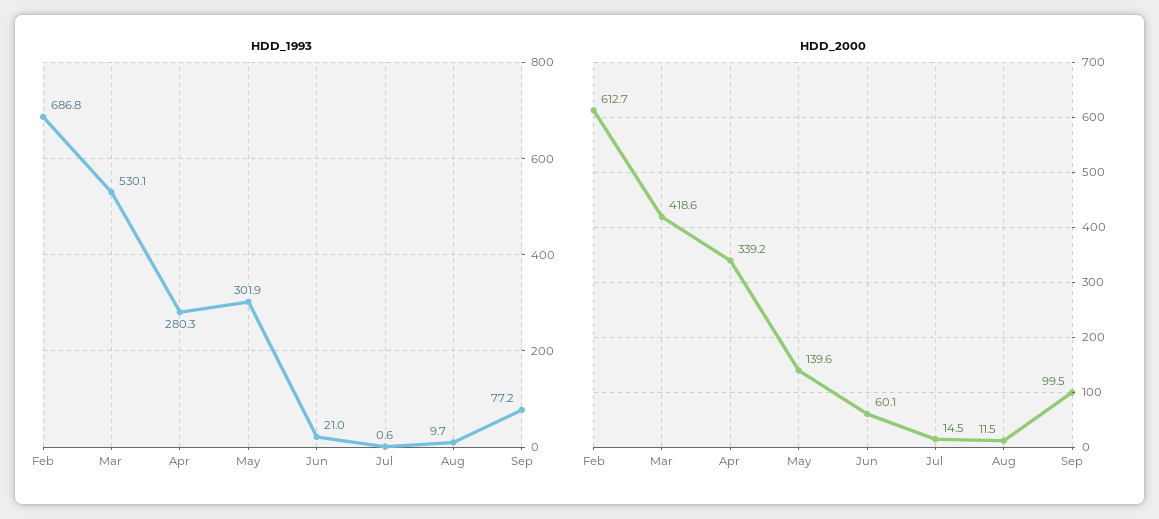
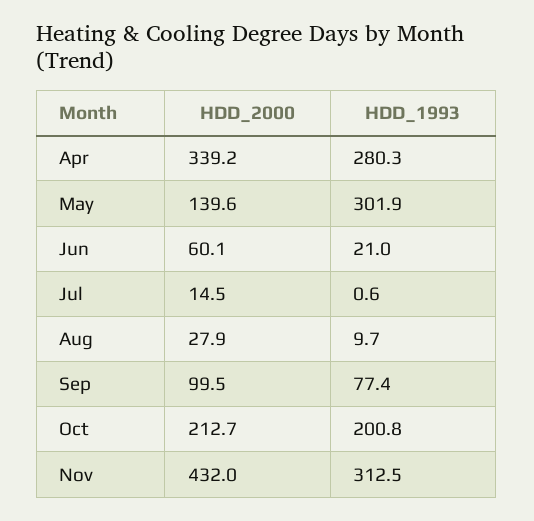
HDD_1993, Feb: 686.8 -> none
HDD_1993, Mar: 530.1 -> none
HDD_1993, Sep: 77.2 -> 77.4
HDD_2000, Feb: 612.7 -> none
HDD_2000, Mar: 418.6 -> none
HDD_2000, Aug: 11.5 -> 27.9
HDD_2000, Oct: none -> 212.7
HDD_1993, Oct: none -> 200.8
HDD_2000, Nov: none -> 432
HDD_1993, Nov: none -> 312.5

